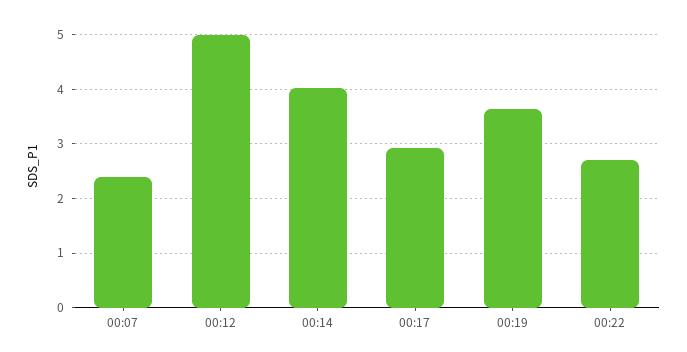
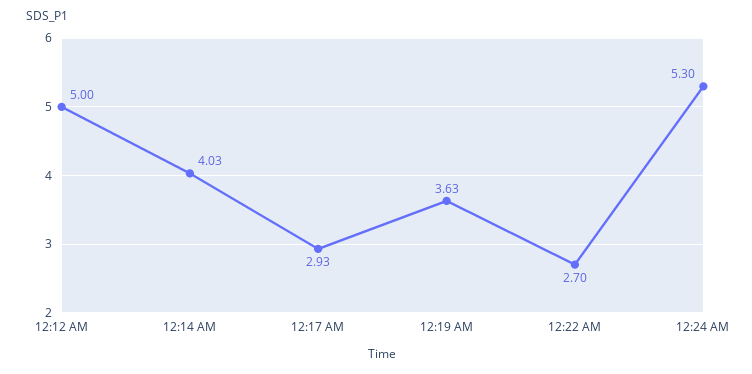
00:07: 2.4 -> none
12:24 AM: none -> 5.3

